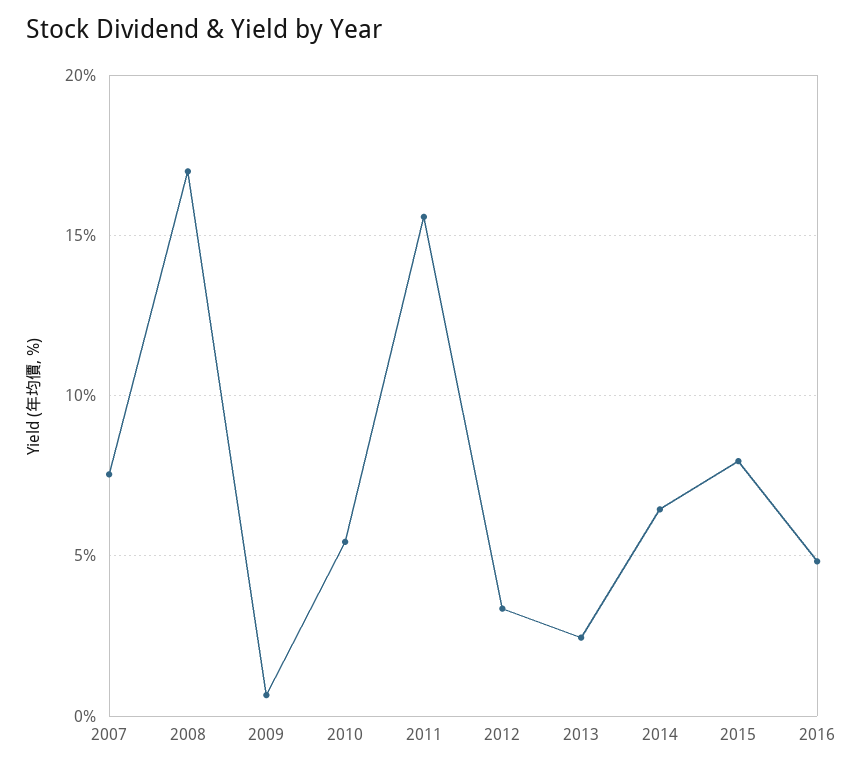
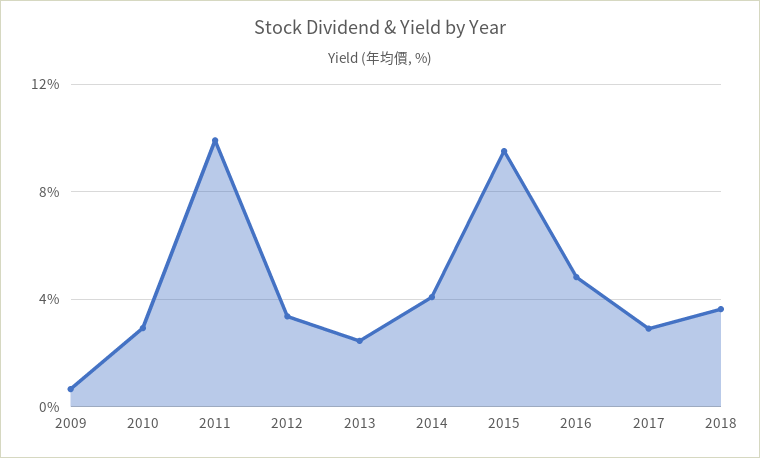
2007: 7.5 -> none
2008: 17 -> none
2010: 5.5 -> 3
2011: 15.5 -> 10
2014: 6.5 -> 4
2015: 8 -> 9.5
2017: none -> 3
2018: none -> 3.5

